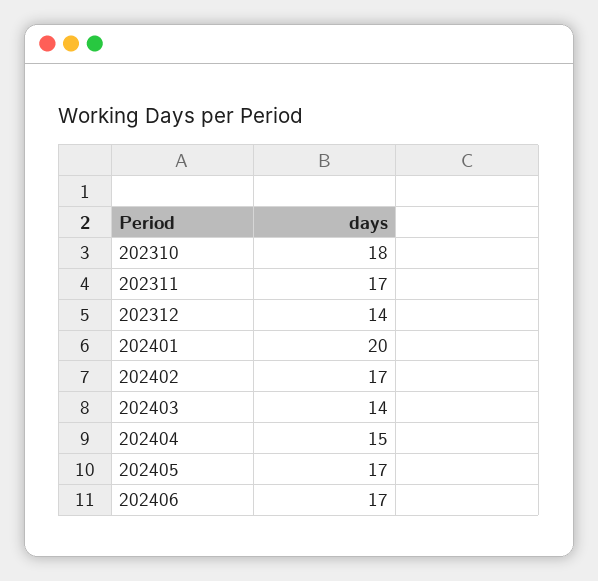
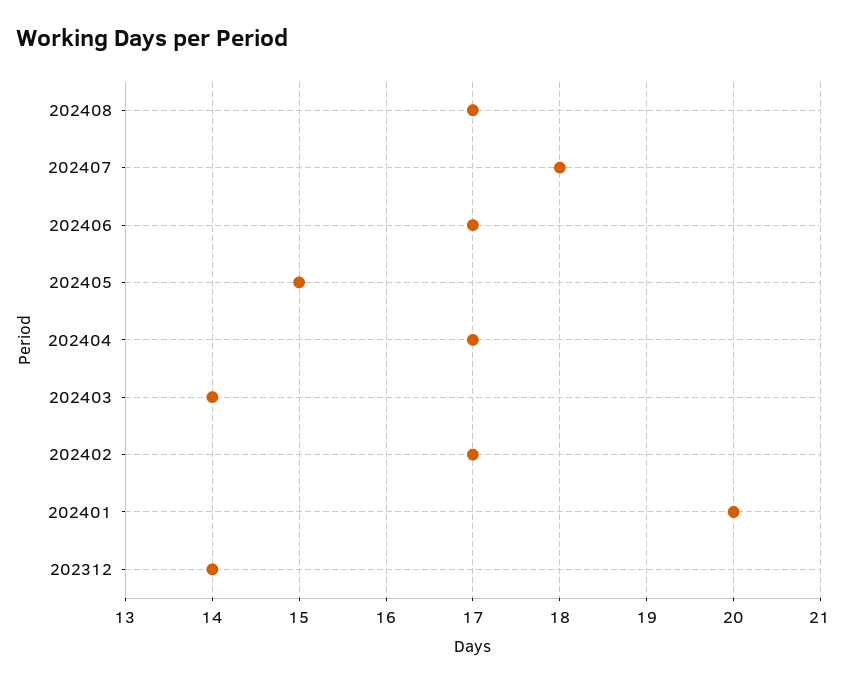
202310: 18 -> none
202311: 17 -> none
202404: 15 -> 17
202405: 17 -> 15
202408: none -> 17
202407: none -> 18

